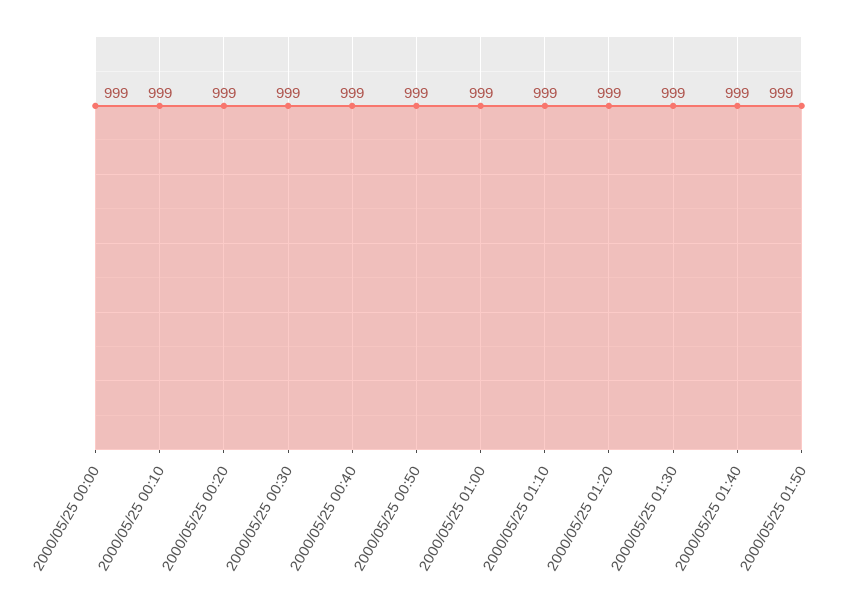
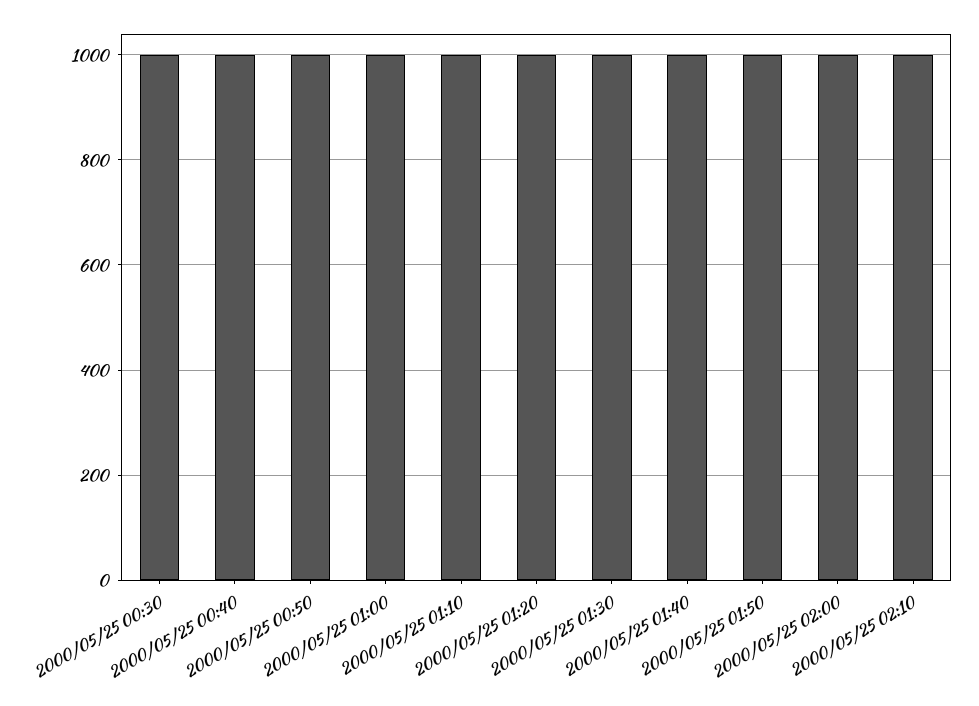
2000/05/25 00:00: 999 -> none
2000/05/25 00:10: 999 -> none
2000/05/25 00:20: 999 -> none
2000/05/25 02:00: none -> 1000
2000/05/25 02:10: none -> 1000

